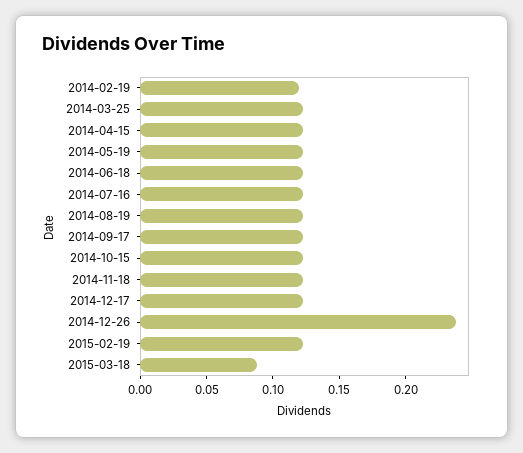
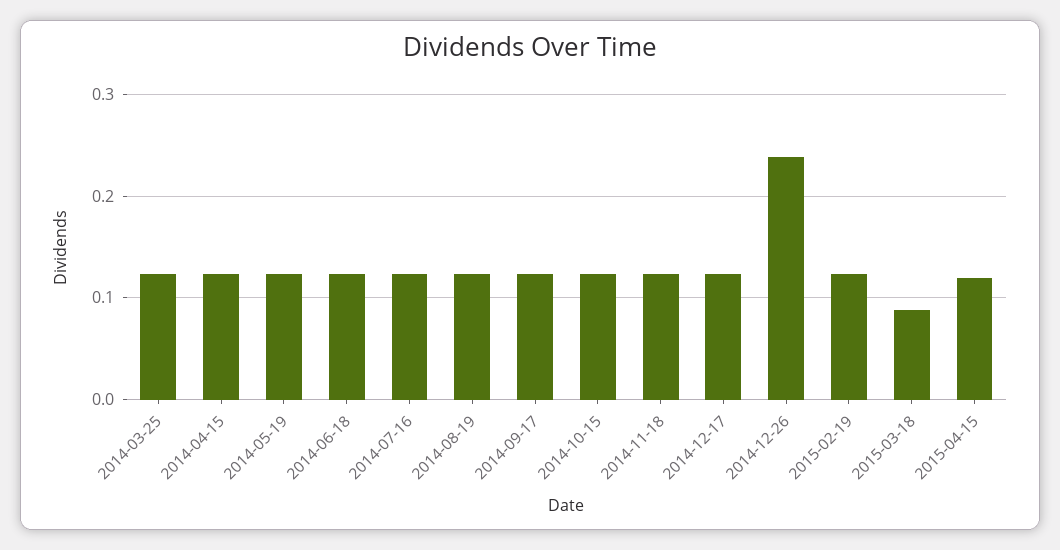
2014-02-19: 0.12 -> none
2015-04-15: none -> 0.12

